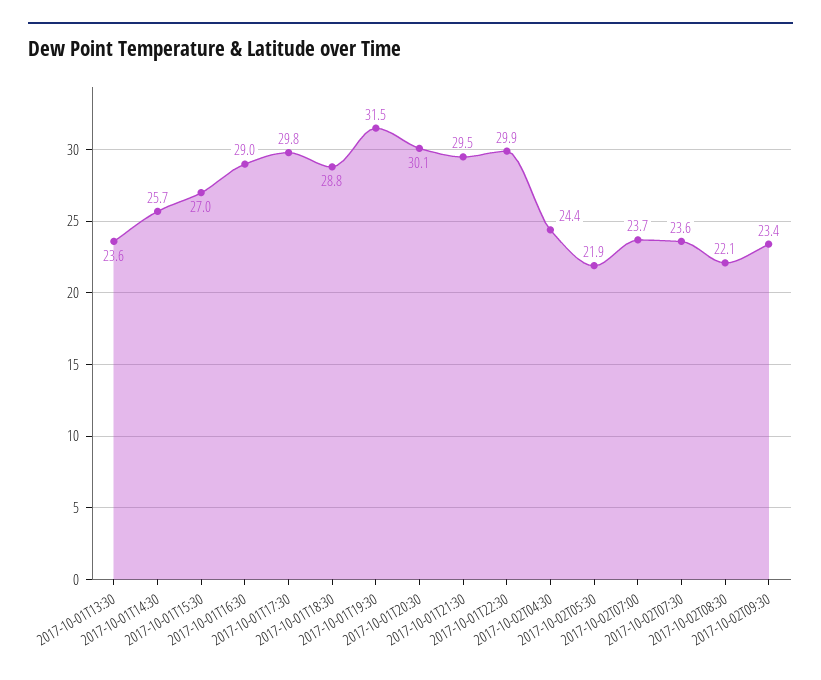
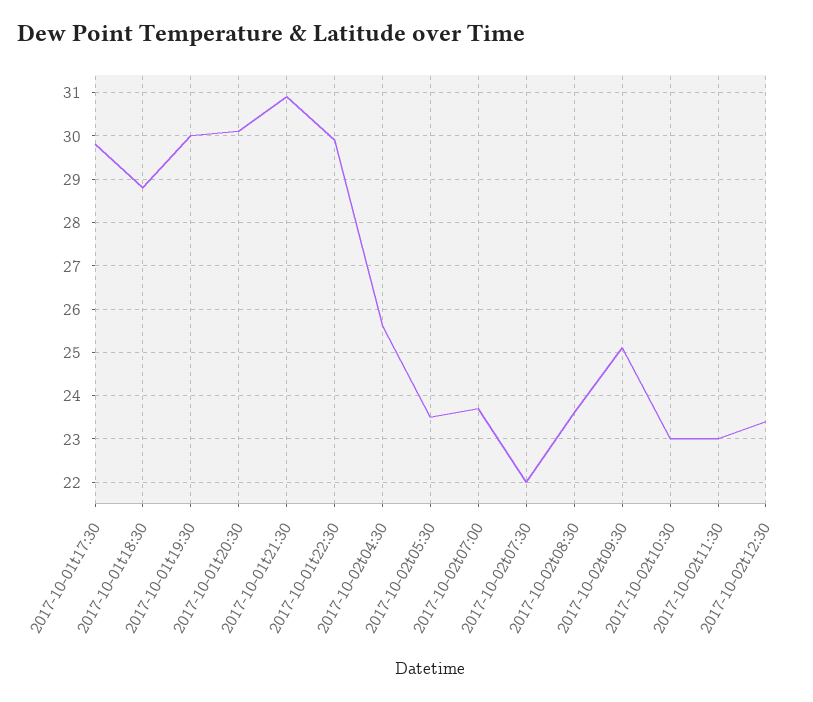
2017-10-01T13:30: 23.6 -> none
2017-10-01T14:30: 25.7 -> none
2017-10-01T15:30: 27 -> none
2017-10-01T16:30: 29 -> none
2017-10-01T19:30: 31.5 -> 30
2017-10-01T21:30: 29.5 -> 31
2017-10-02T04:30: 24.4 -> 25.5
2017-10-02T05:30: 21.9 -> 23.5
2017-10-02T07:30: 23.6 -> 22
2017-10-02T08:30: 22.1 -> 23.5
2017-10-02T09:30: 23.4 -> 25
2017-10-02t10:30: none -> 23
2017-10-02t11:30: none -> 23
2017-10-02t12:30: none -> 23.5

